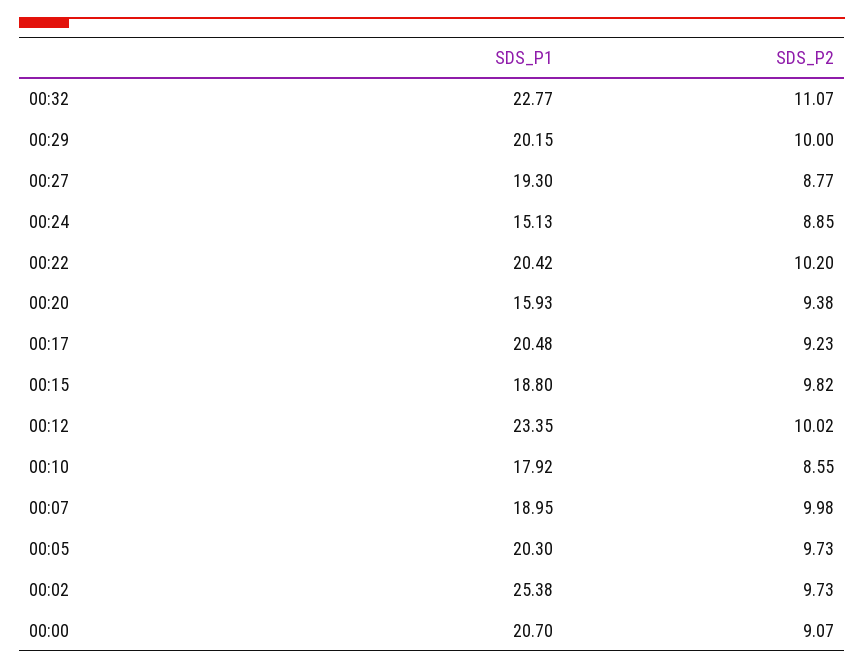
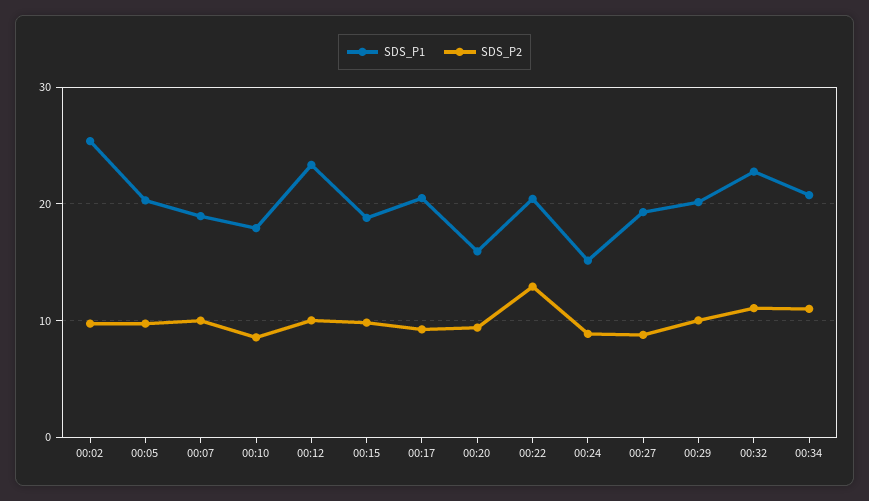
SDS_P2, 00:22: 10.2 -> 13
SDS_P1, 00:00: 20.7 -> none
SDS_P2, 00:00: 9.07 -> none
SDS_P1, 00:34: none -> 21
SDS_P2, 00:34: none -> 11

